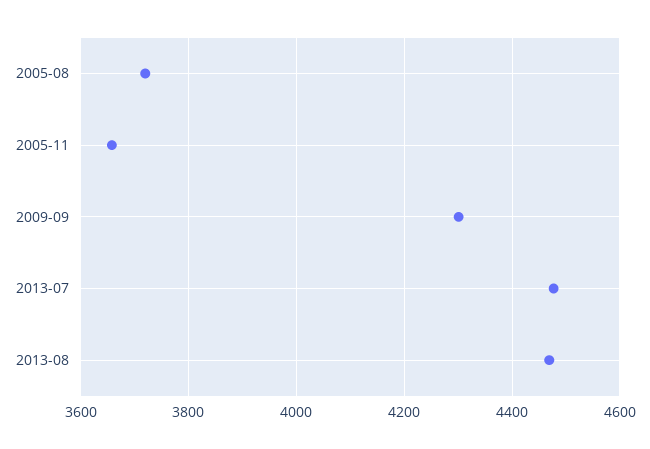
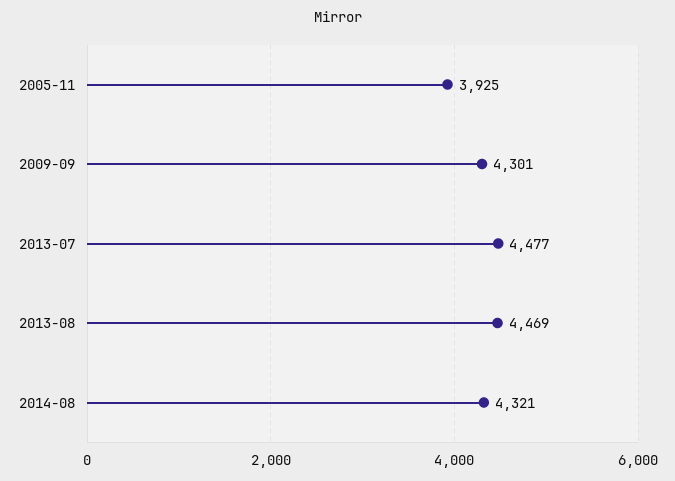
2005-08: 3720 -> none
2005-11: 3660 -> 3925
2014-08: none -> 4321

